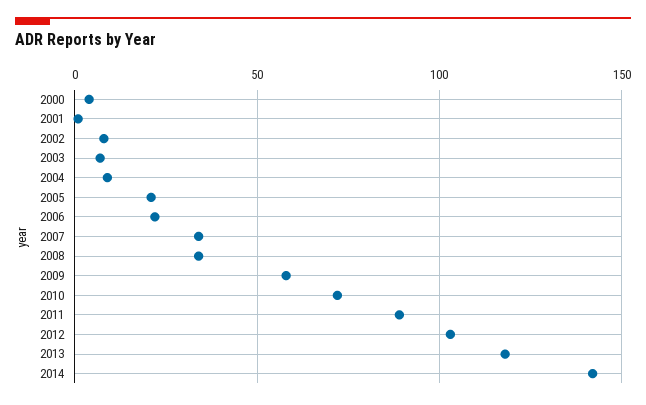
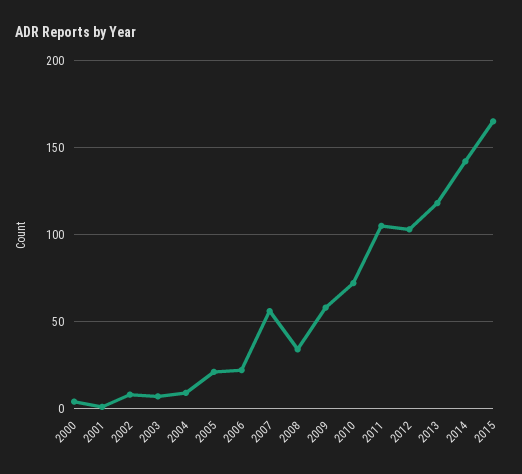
2007: 35 -> 55
2011: 90 -> 105
2015: none -> 165

